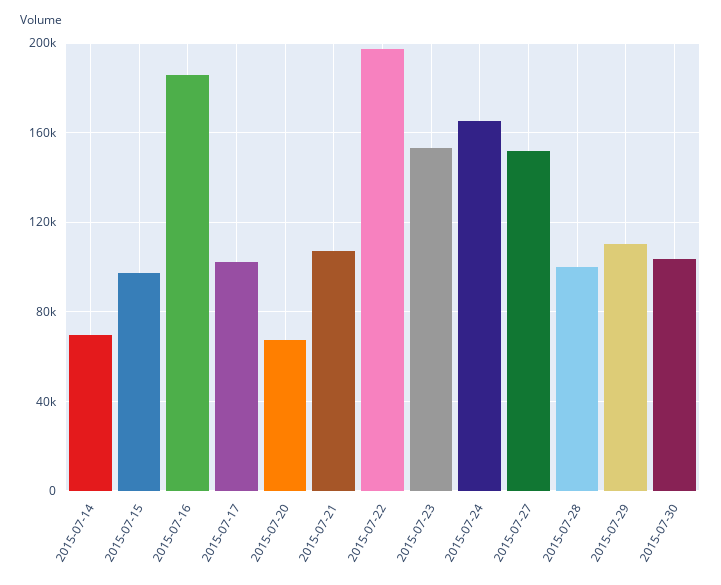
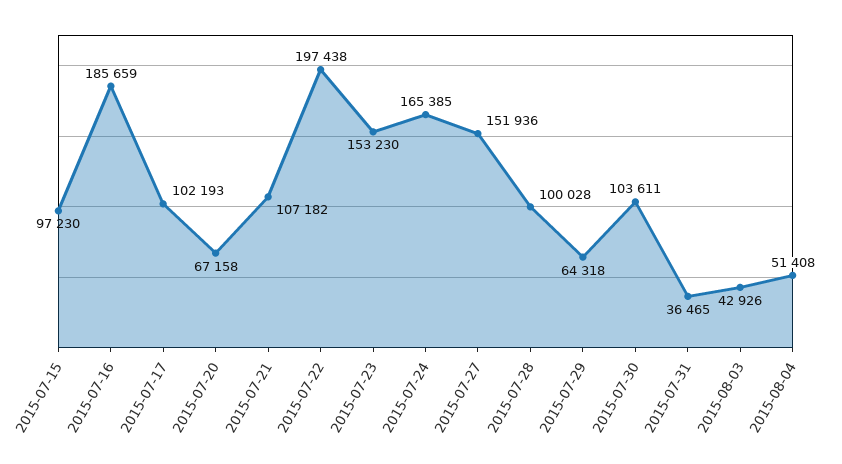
2015-07-14: 70000 -> none
2015-07-29: 110000 -> 64318
2015-07-31: none -> 36465
2015-08-03: none -> 42926
2015-08-04: none -> 51408

